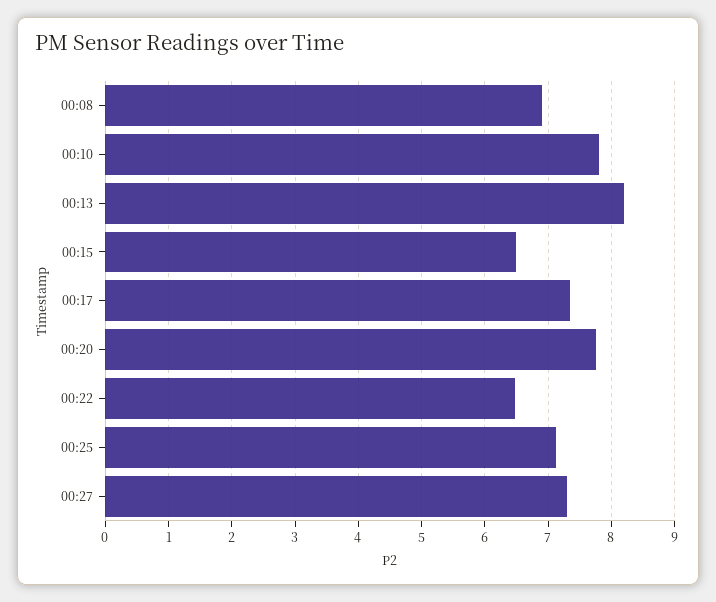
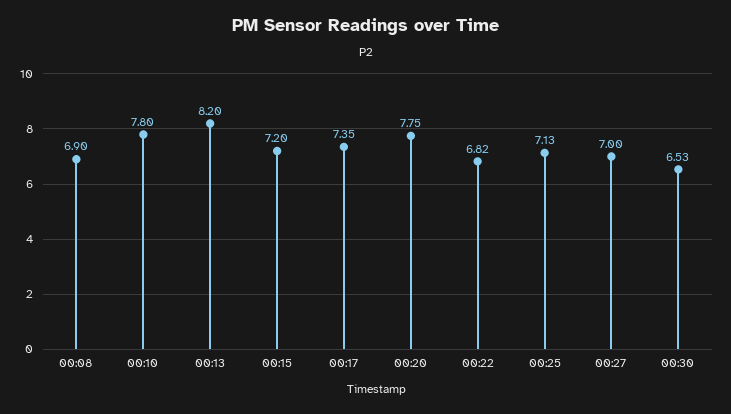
00:15: 6.5 -> 7.2
00:22: 6.5 -> 6.82
00:27: 7.3 -> 7
00:30: none -> 6.53

